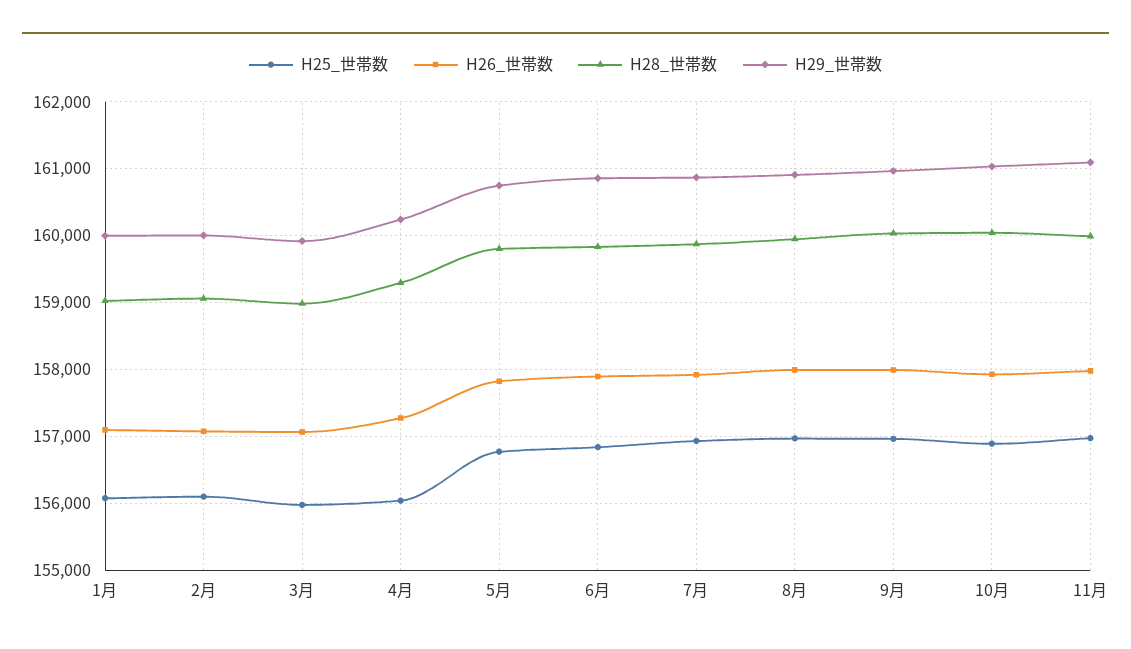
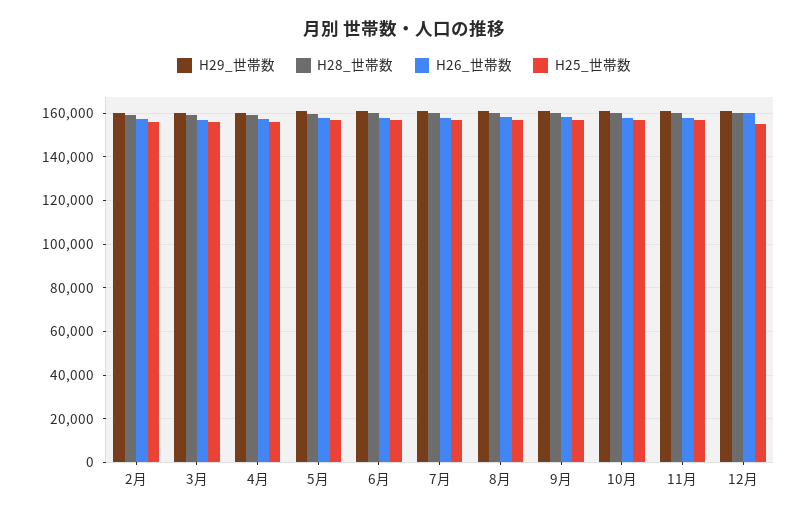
H25_世帯数, 1月: 156100 -> none
H26_世帯数, 1月: 157100 -> none
H28_世帯数, 1月: 159000 -> none
H29_世帯数, 1月: 160000 -> none
H29_世帯数, 12月: none -> 160000
H28_世帯数, 12月: none -> 160000
H26_世帯数, 12月: none -> 160000
H25_世帯数, 12月: none -> 155000

